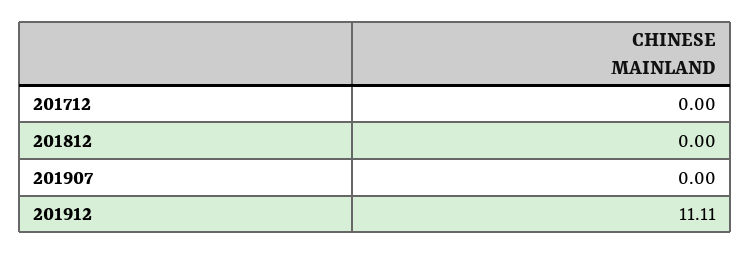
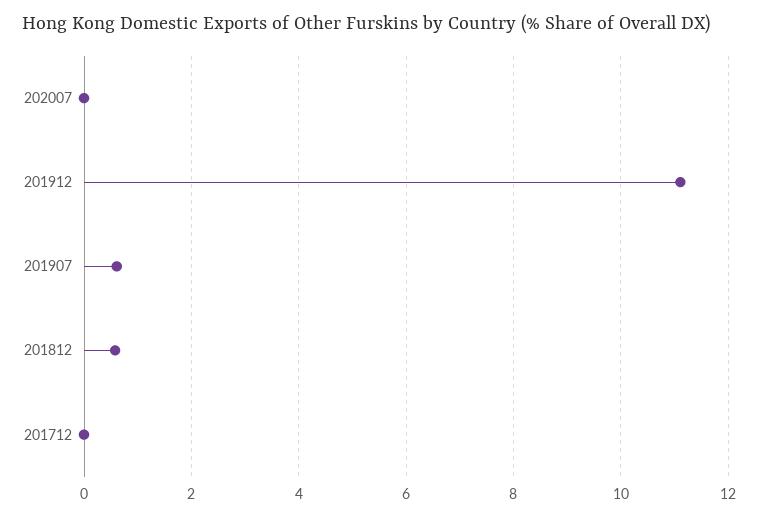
201812: 0 -> 0.6
201907: 0 -> 0.6
202007: none -> 0

